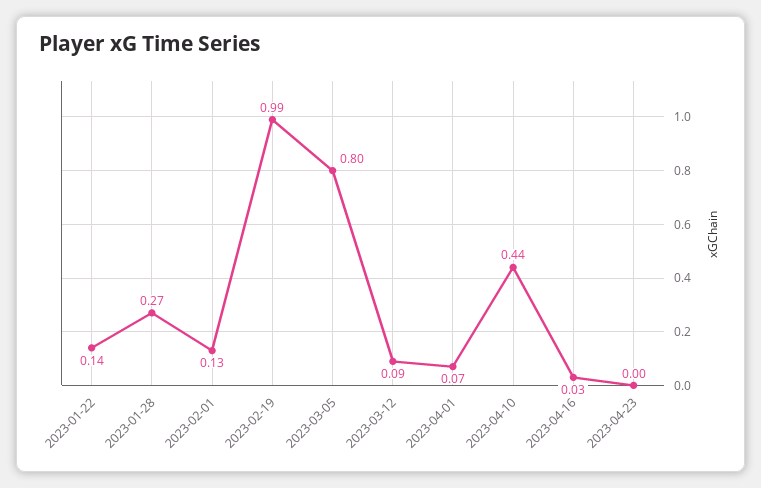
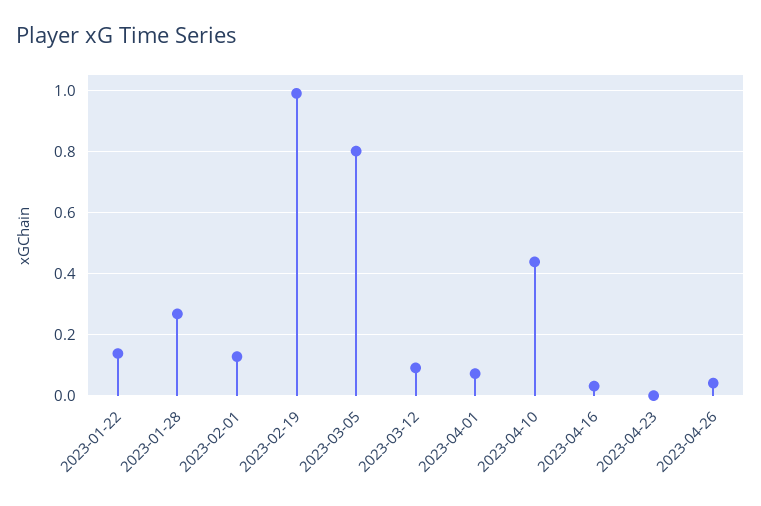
2023-04-26: none -> 0.04

